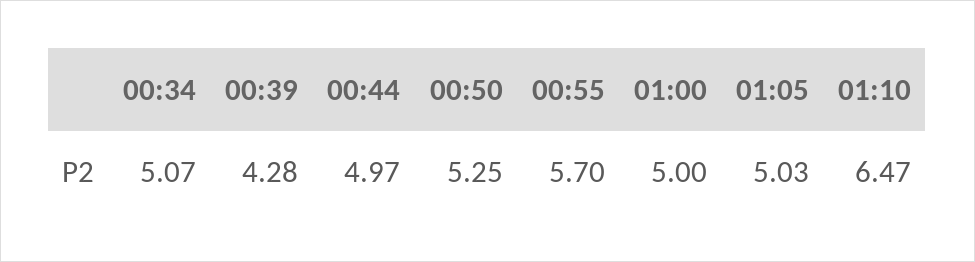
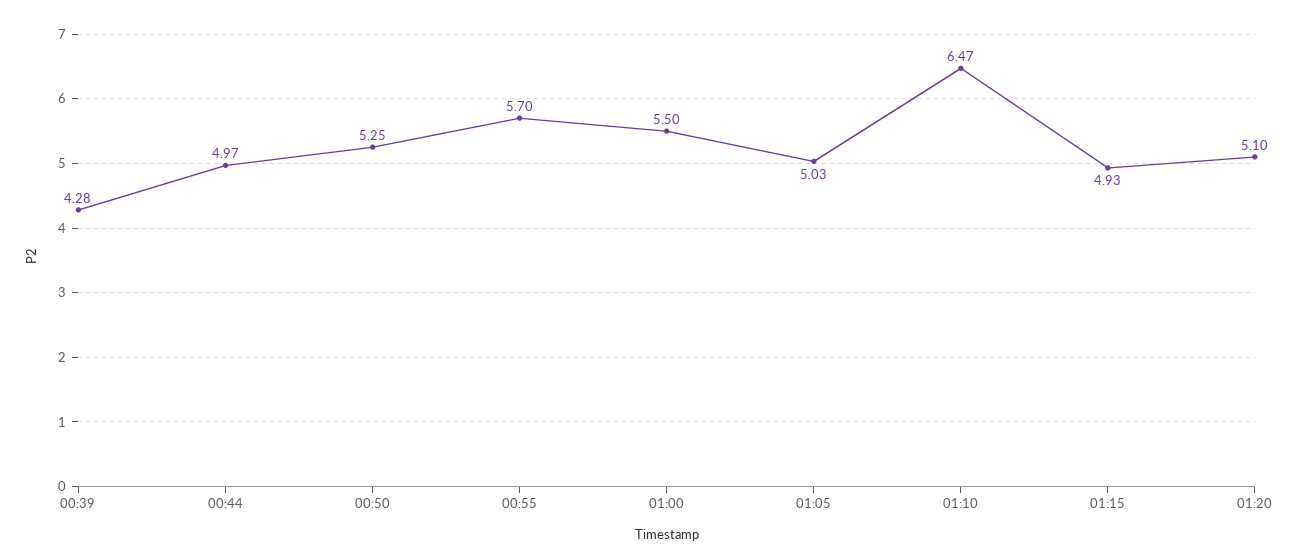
00:34: 5.07 -> none
01:00: 5 -> 5.5
01:15: none -> 4.93
01:20: none -> 5.1

